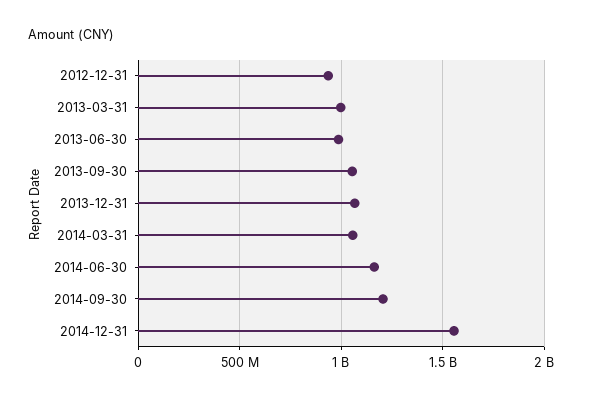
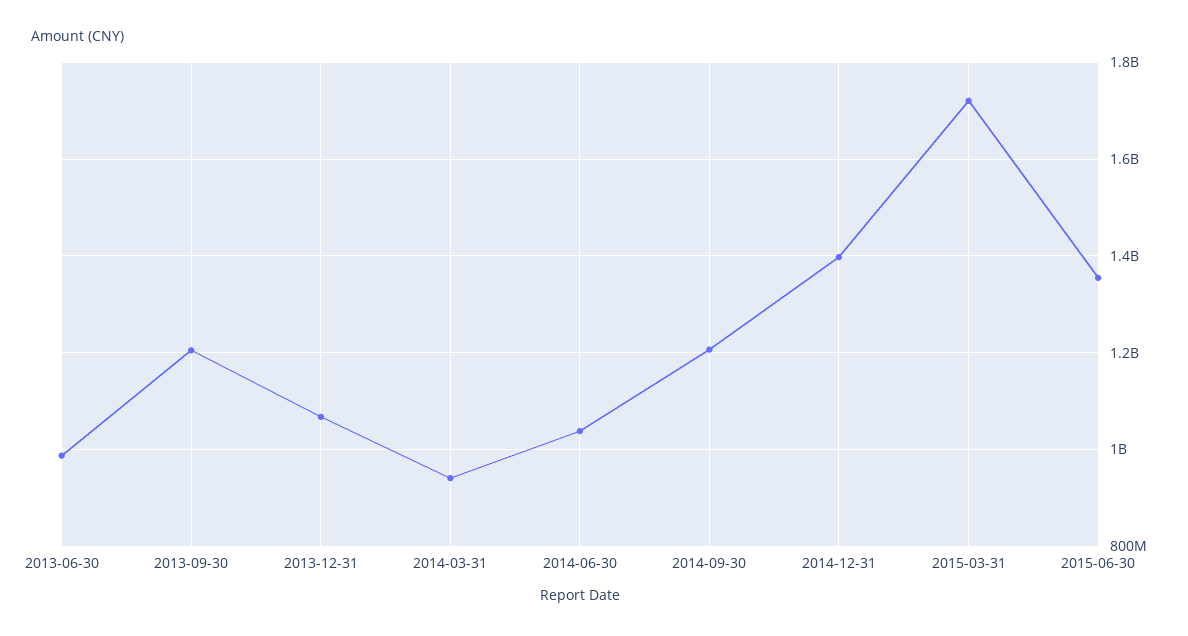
2012-12-31: 950000000 -> none
2013-03-31: 1000000000 -> none
2013-09-30: 1050000000 -> 1200000000
2014-03-31: 1050000000 -> 940000000
2014-06-30: 1150000000 -> 1040000000
2014-12-31: 1550000000 -> 1400000000
2015-03-31: none -> 1720000000
2015-06-30: none -> 1360000000

